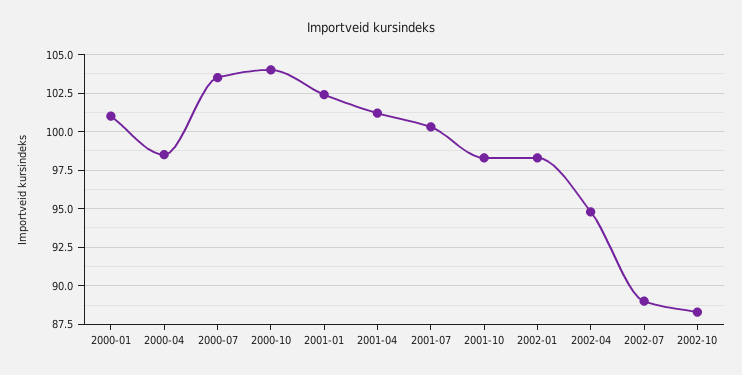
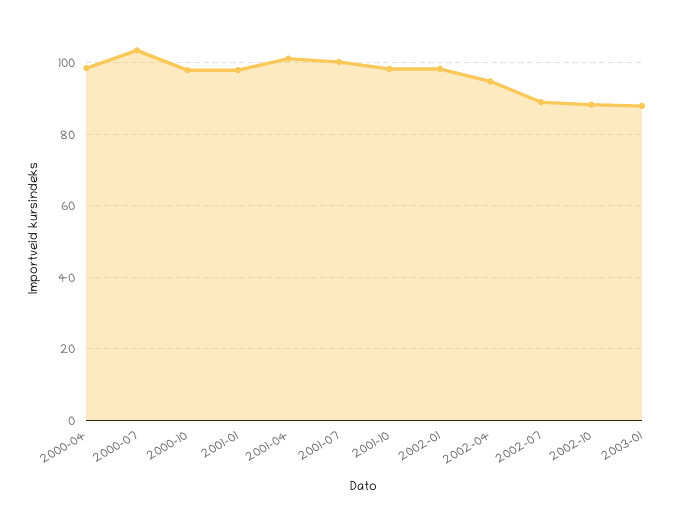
2000-01: 101 -> none
2000-10: 104 -> 98
2001-01: 102.5 -> 98
2003-01: none -> 88

